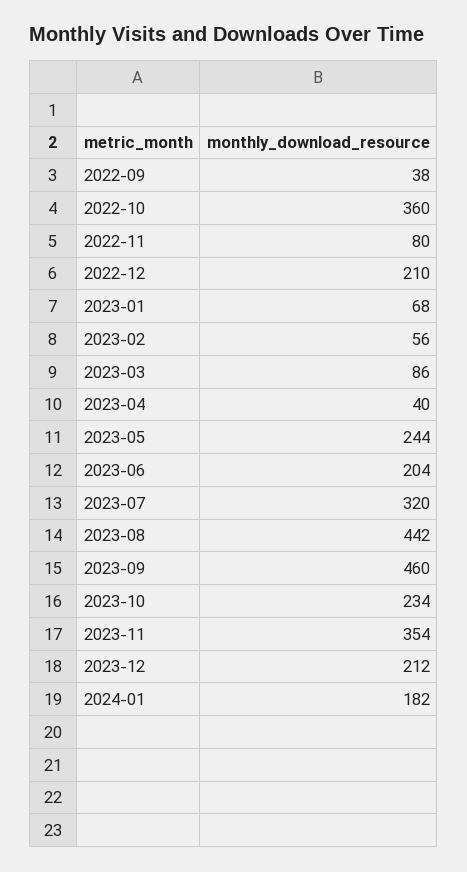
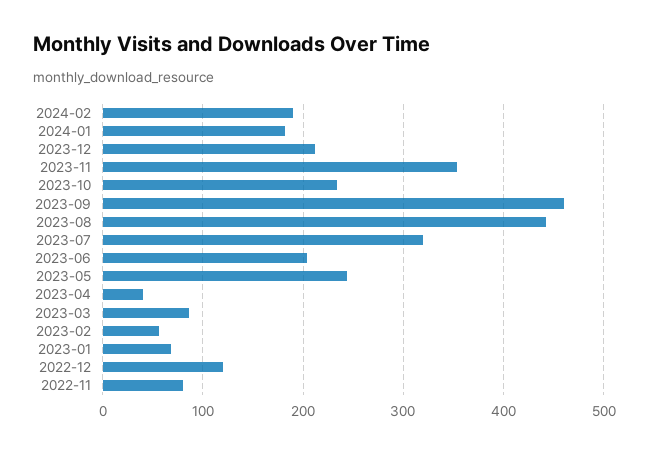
2022-09: 38 -> none
2022-10: 360 -> none
2022-12: 210 -> 120
2024-02: none -> 190

